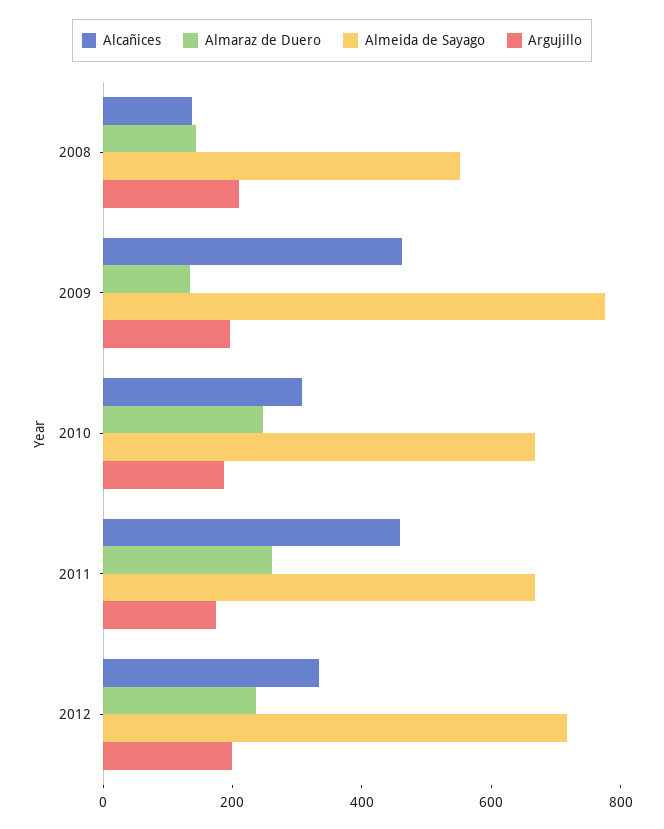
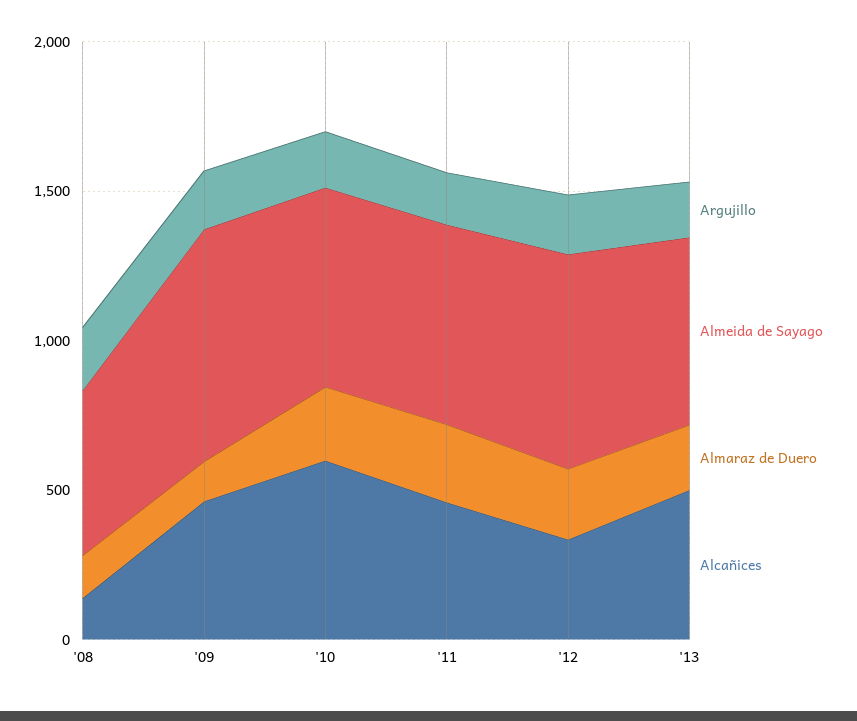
Alcañices, 2010: 300 -> 600
Argujillo, '13: none -> 200
Almeida de Sayago, '13: none -> 600
Almaraz de Duero, '13: none -> 200
Alcañices, '13: none -> 500

